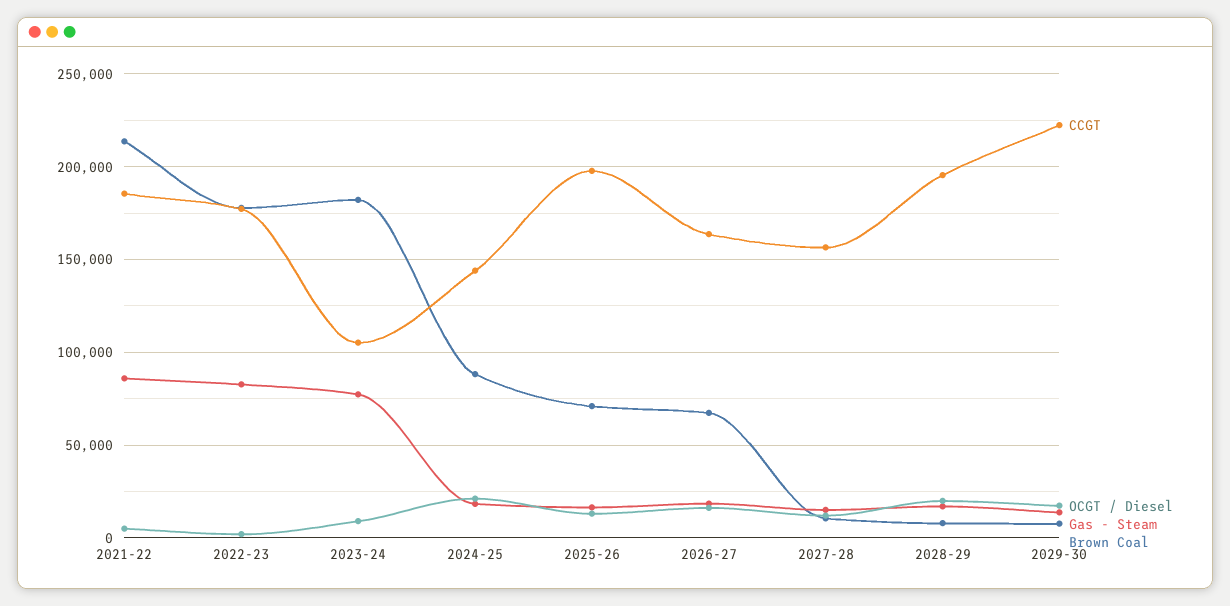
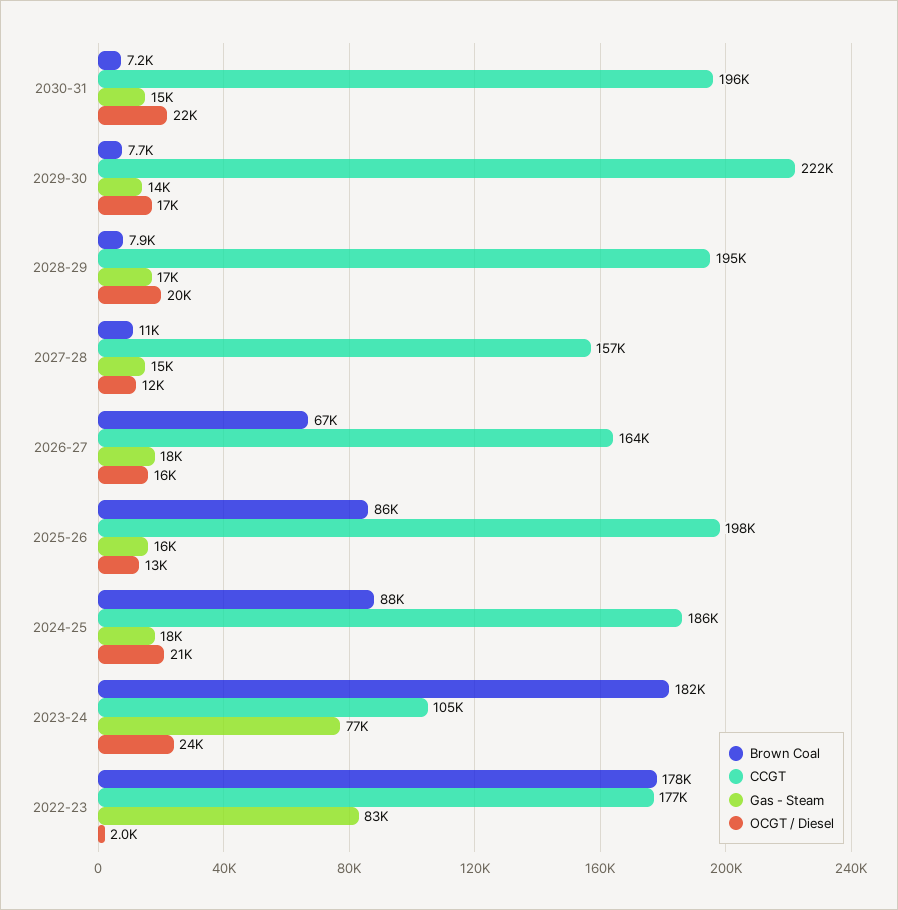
CCGT, 2021-22: 185000 -> none
OCGT / Diesel, 2021-22: 5000 -> none
Gas - Steam, 2021-22: 85000 -> none
Brown Coal, 2021-22: 215000 -> none
OCGT / Diesel, 2023-24: 10000 -> 24000
CCGT, 2024-25: 145000 -> 186000
Brown Coal, 2025-26: 70000 -> 86000
Brown Coal, 2030-31: none -> 7200
CCGT, 2030-31: none -> 196000
Gas - Steam, 2030-31: none -> 15000
OCGT / Diesel, 2030-31: none -> 22000

